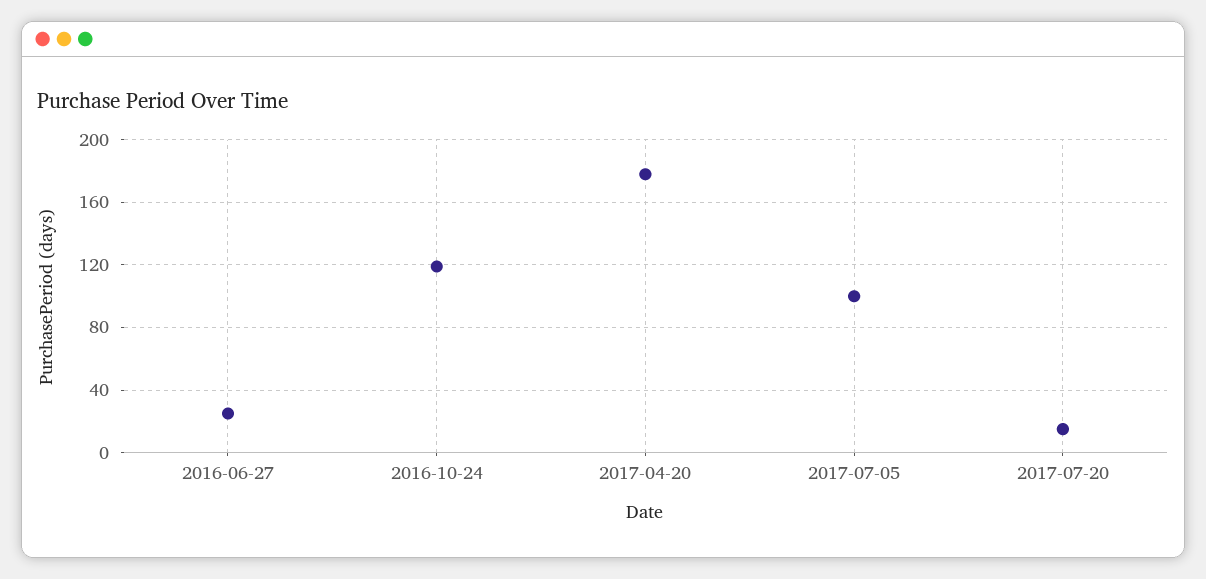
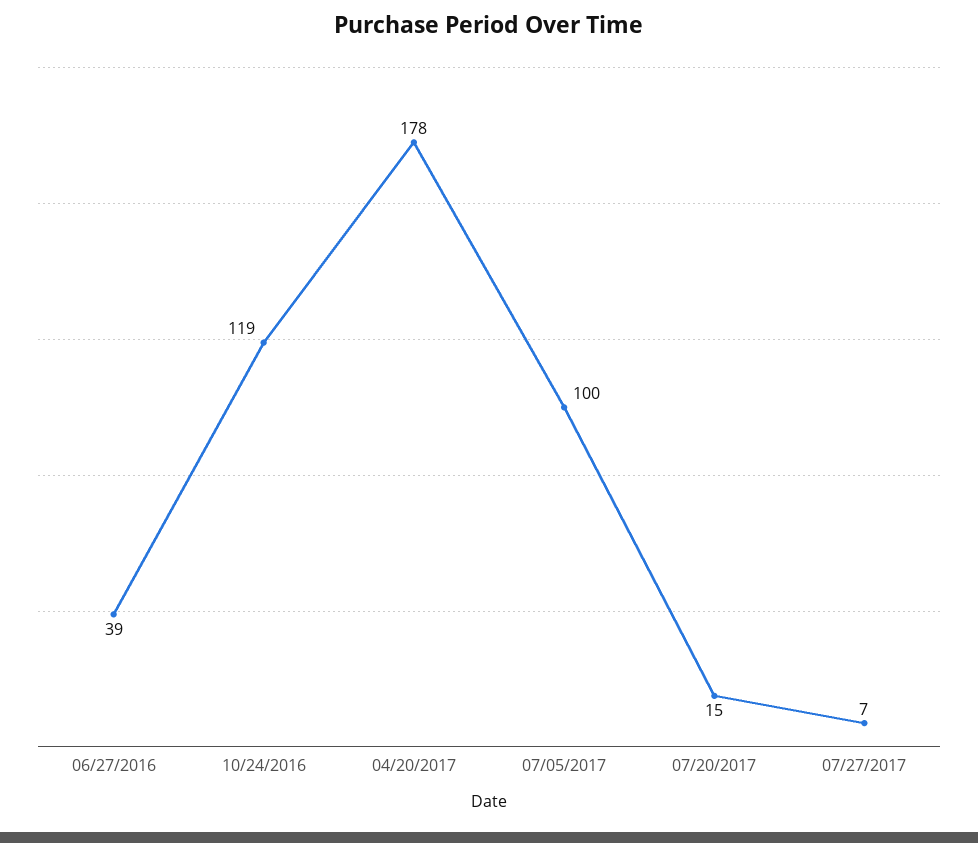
2016-06-27: 25 -> 39
07/27/2017: none -> 7

